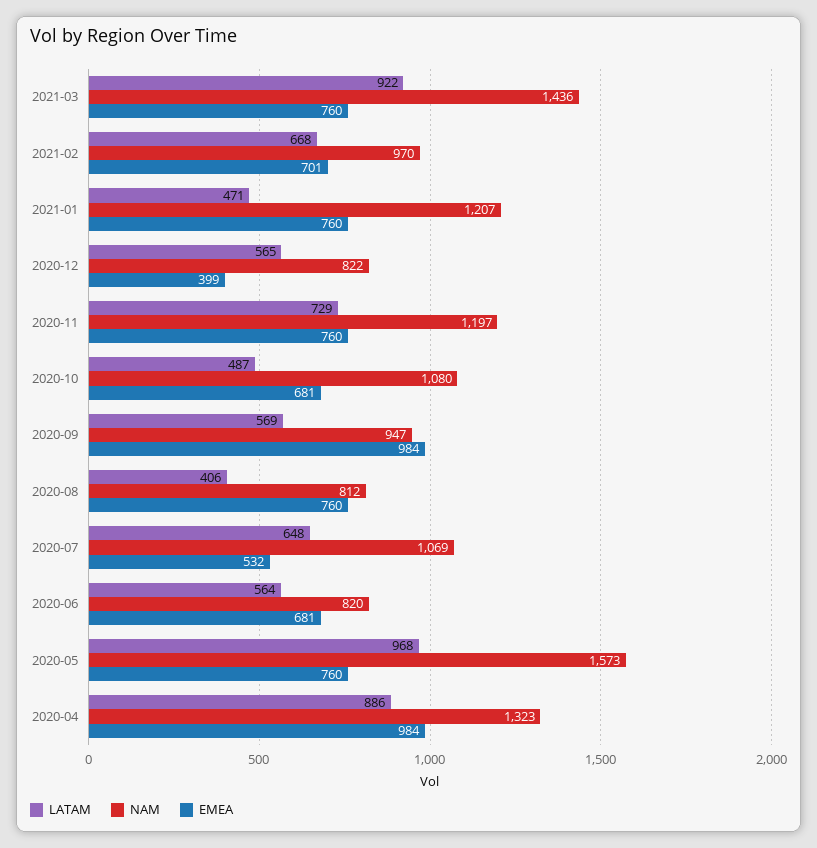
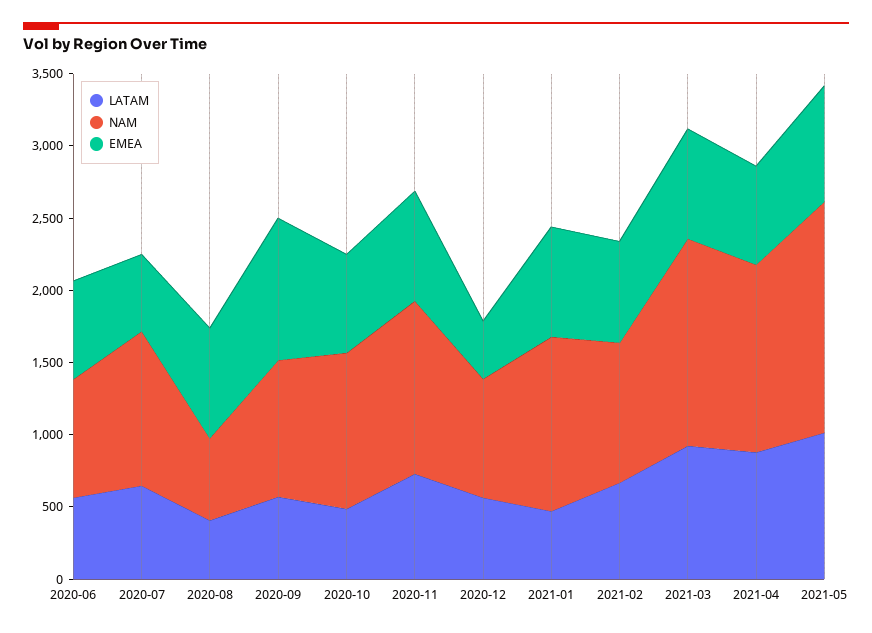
NAM, 2020-08: 812 -> 600
LATAM, 2020-05: 968 -> none
NAM, 2020-05: 1573 -> none
EMEA, 2020-05: 760 -> none
LATAM, 2020-04: 886 -> none
NAM, 2020-04: 1323 -> none
EMEA, 2020-04: 984 -> none
LATAM, 2021-04: none -> 900
NAM, 2021-04: none -> 1300
EMEA, 2021-04: none -> 700
LATAM, 2021-05: none -> 1000
NAM, 2021-05: none -> 1600
EMEA, 2021-05: none -> 800

